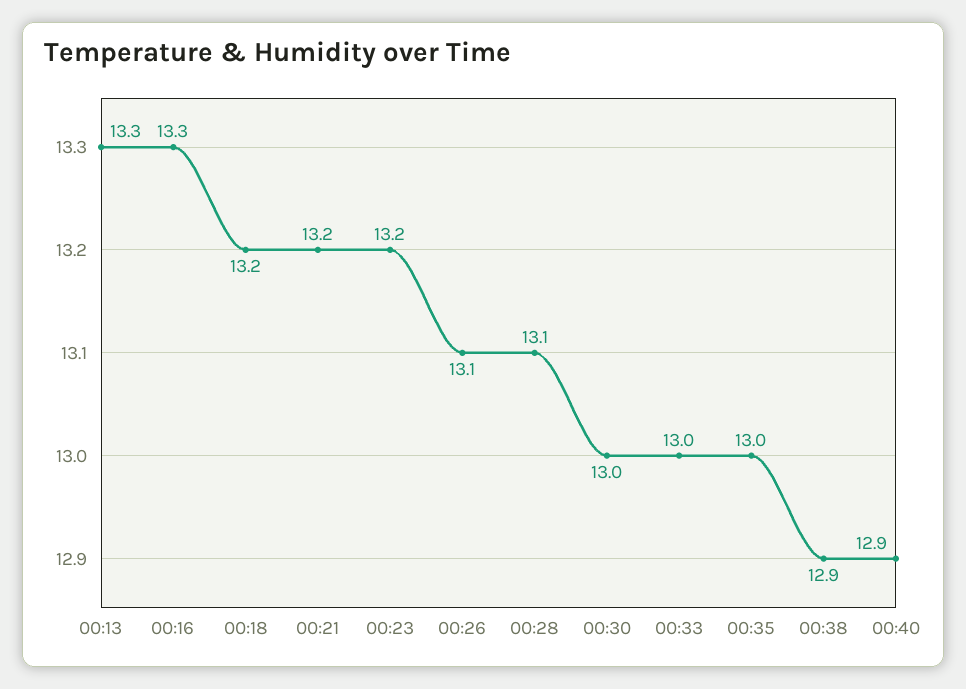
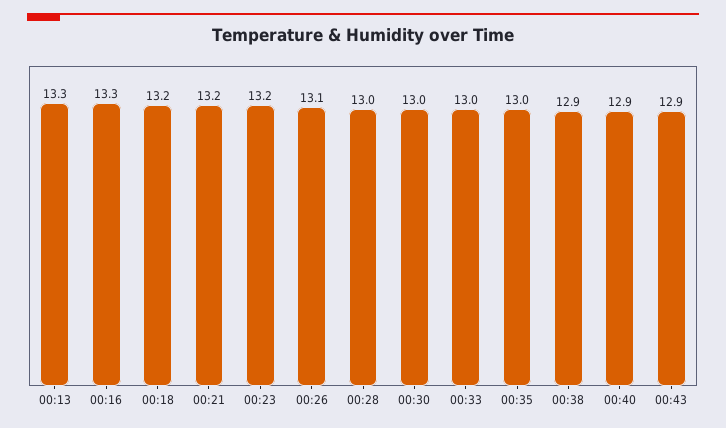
00:28: 13.1 -> 13
00:43: none -> 12.9

